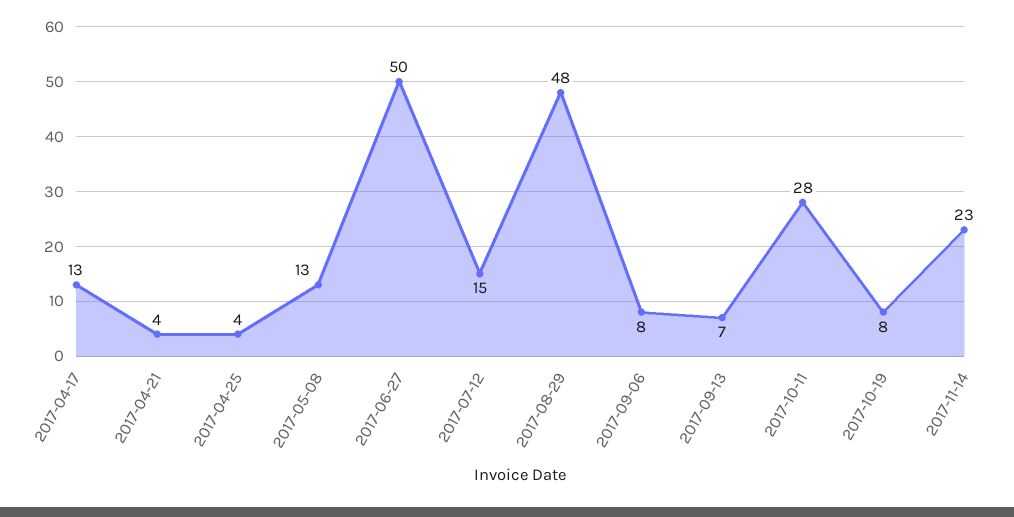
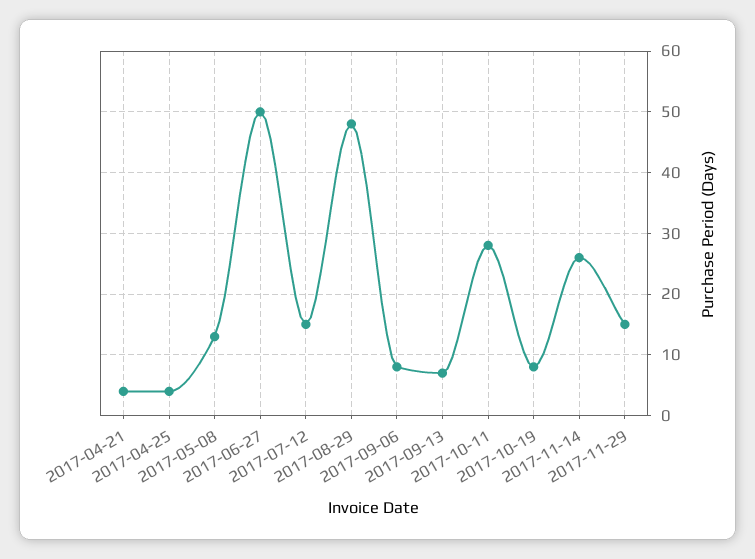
2017-04-17: 13 -> none
2017-11-14: 23 -> 26
2017-11-29: none -> 15

